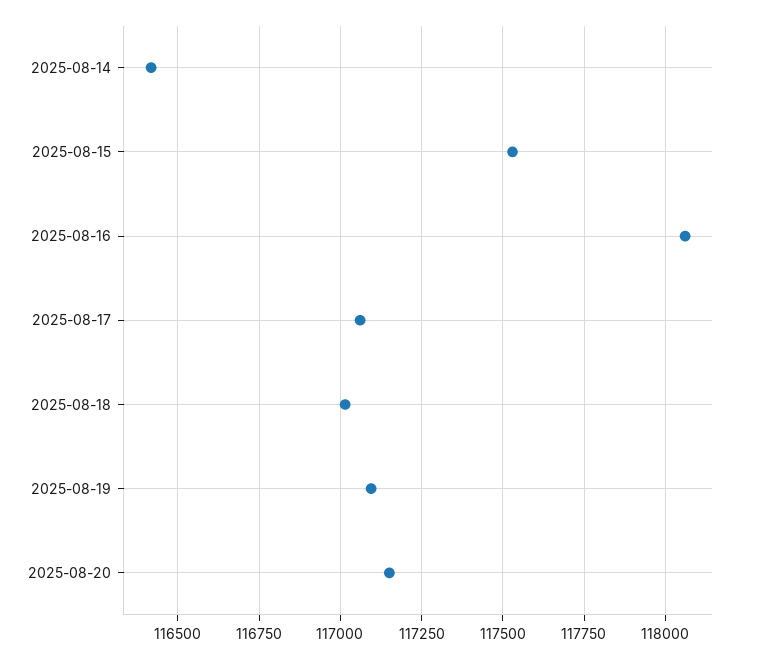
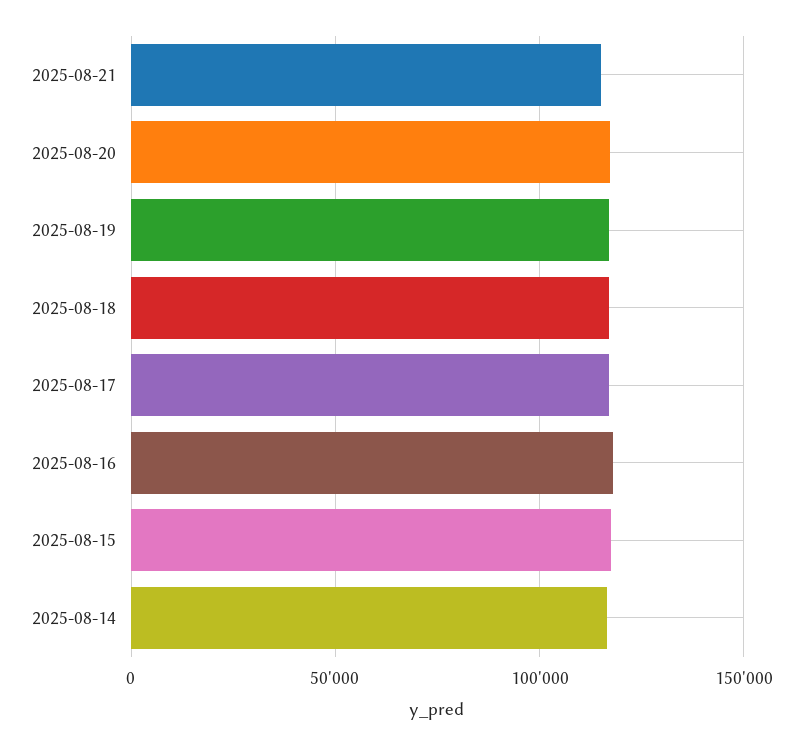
2025-08-21: none -> 115000

